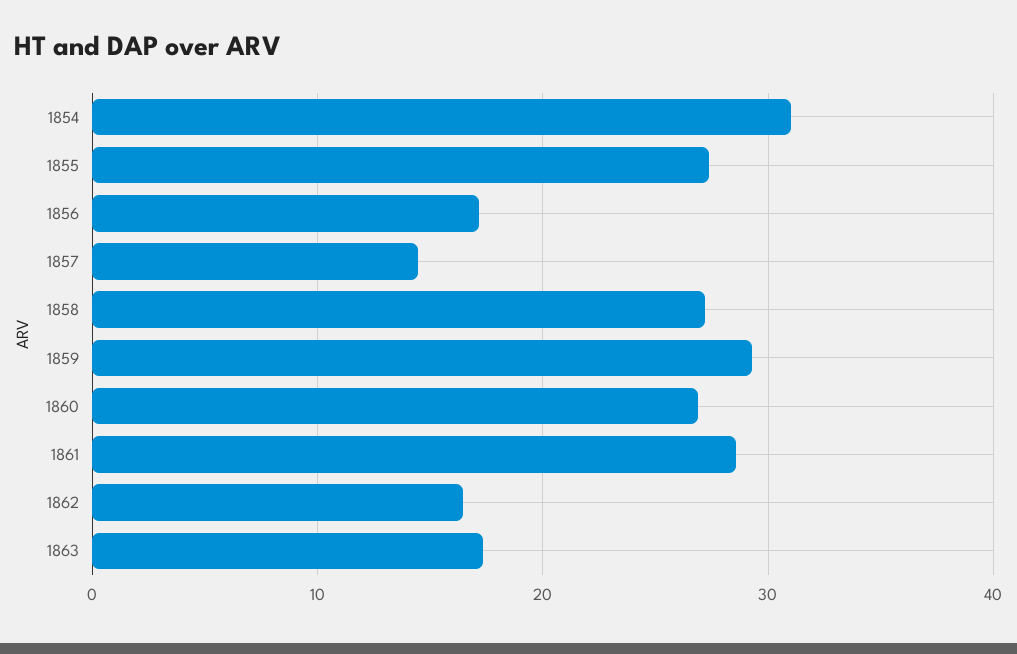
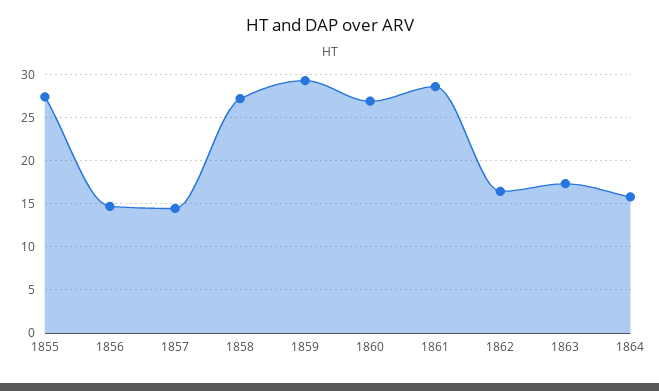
1854: 31 -> none
1856: 17 -> 15
1864: none -> 16

